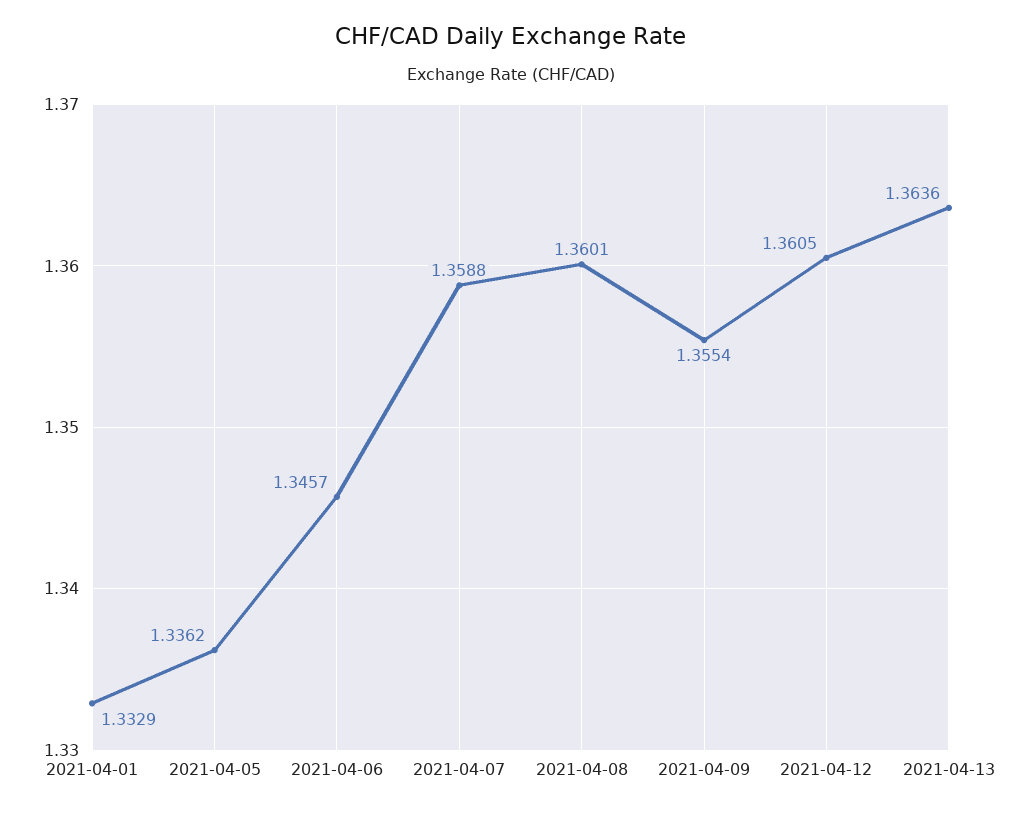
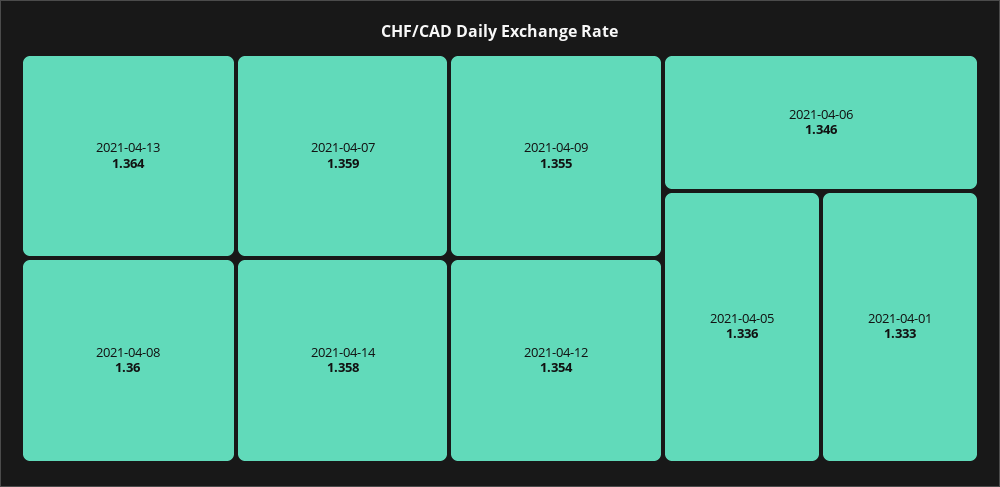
2021-04-12: 1.3605 -> 1.354
2021-04-14: none -> 1.358

